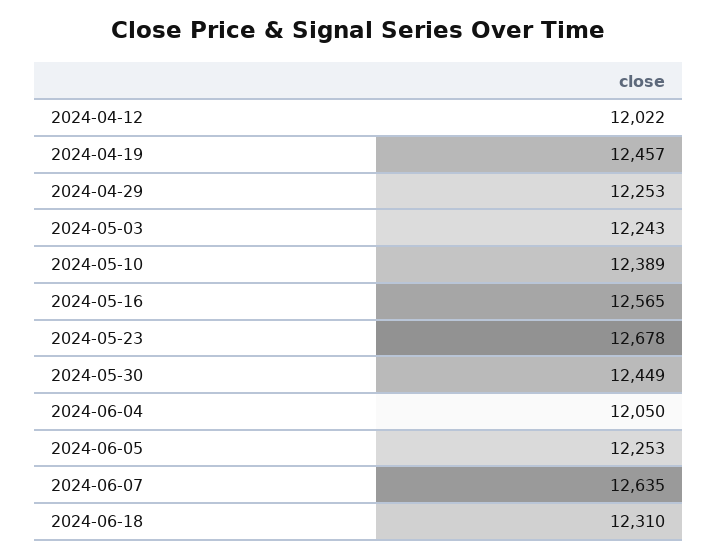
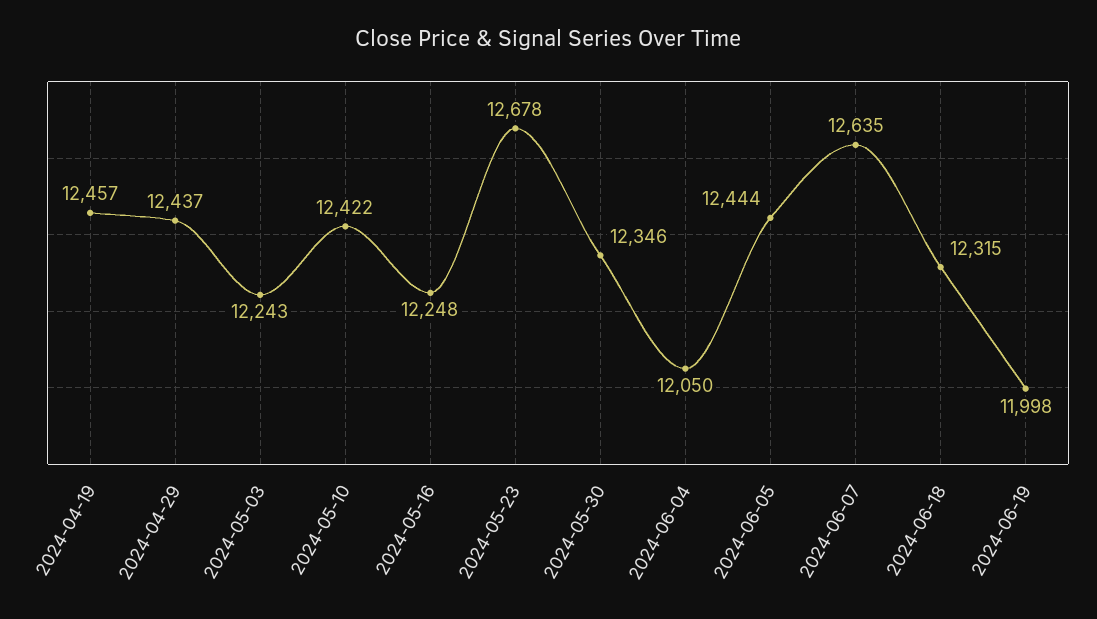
2024-04-12: 12022 -> none
2024-04-29: 12253 -> 12437
2024-05-10: 12389 -> 12422
2024-05-16: 12565 -> 12248
2024-05-30: 12449 -> 12346
2024-06-05: 12253 -> 12444
2024-06-18: 12310 -> 12315
2024-06-19: none -> 11998

